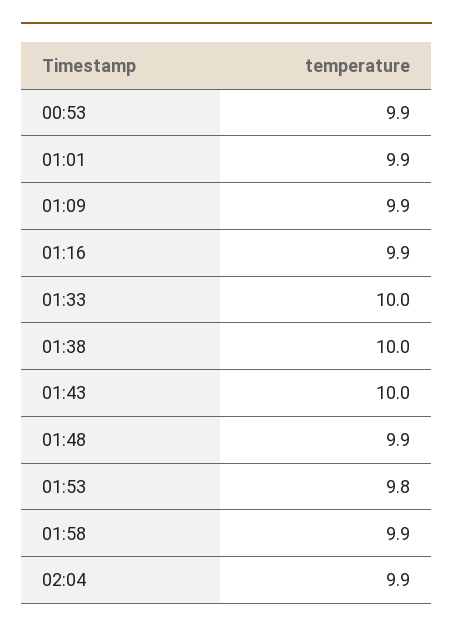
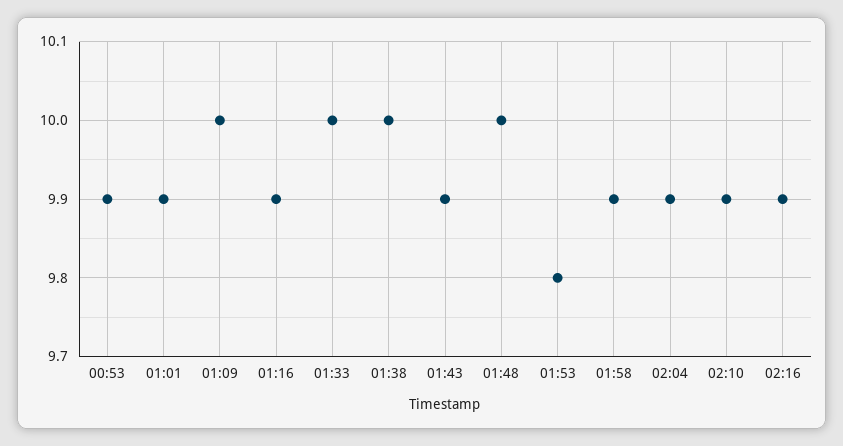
01:09: 9.9 -> 10
01:43: 10 -> 9.9
01:48: 9.9 -> 10
02:10: none -> 9.9
02:16: none -> 9.9

